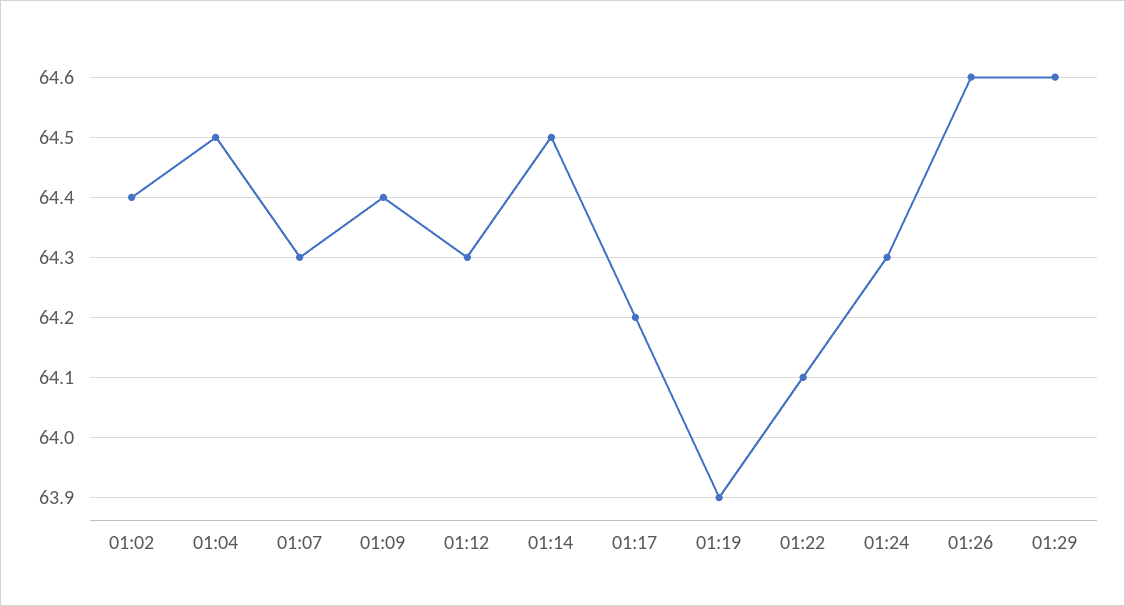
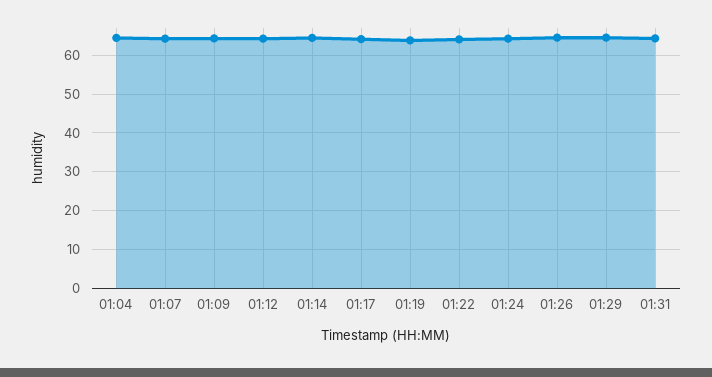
01:02: 64.4 -> none
01:31: none -> 64

